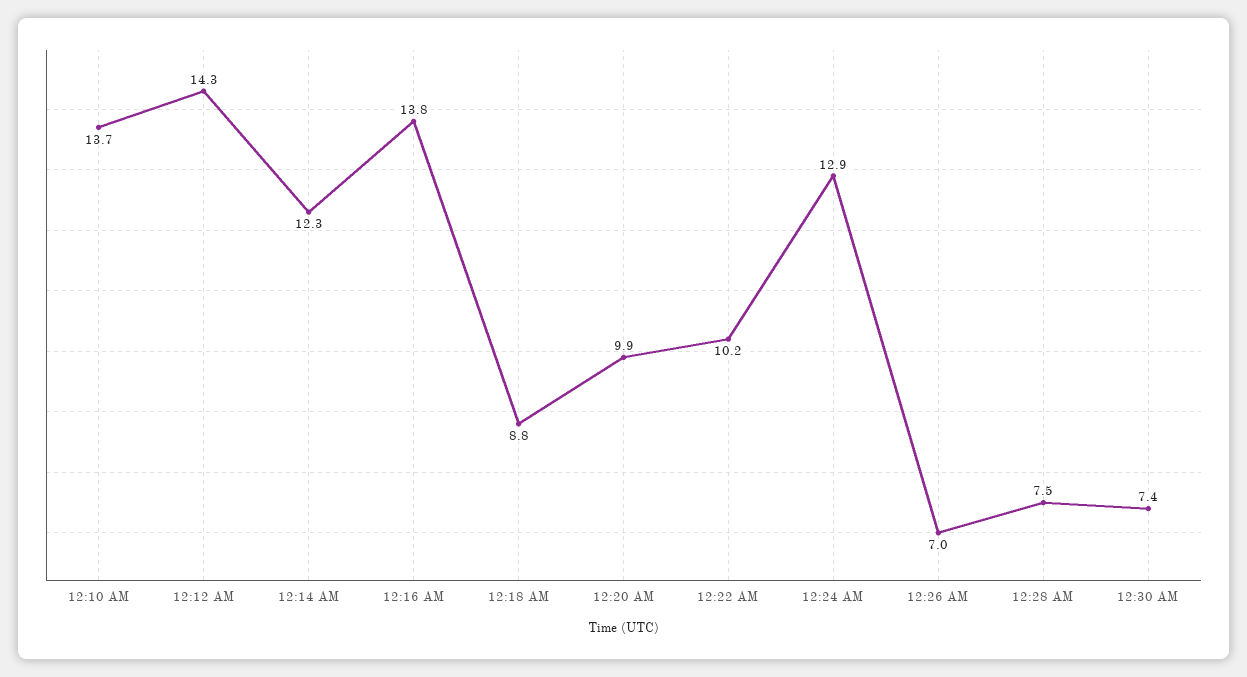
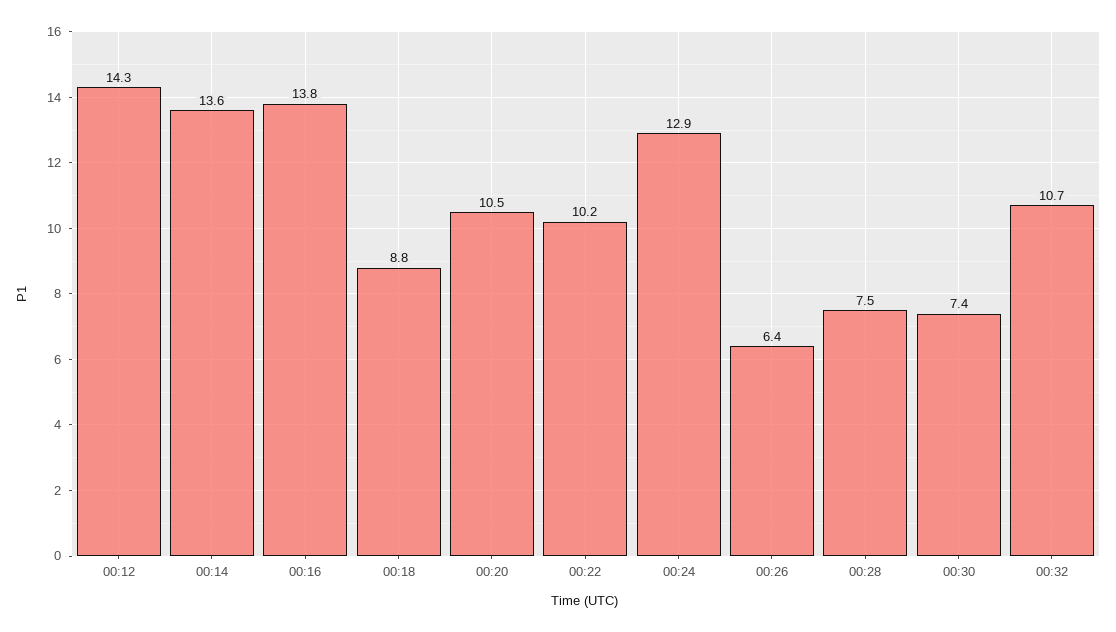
12:10 AM: 13.7 -> none
12:14 AM: 12.3 -> 13.6
12:20 AM: 9.9 -> 10.5
12:26 AM: 7 -> 6.4
00:32: none -> 10.7

